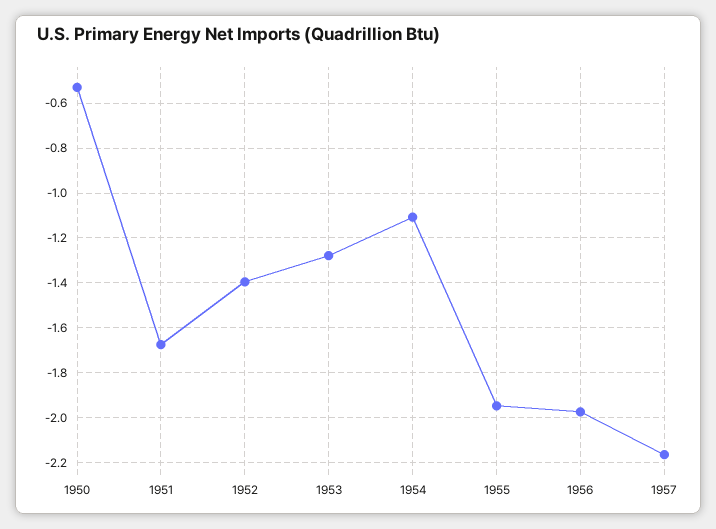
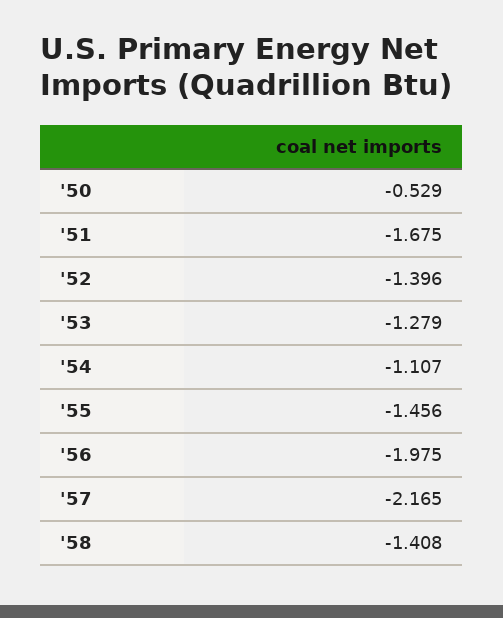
1955: -1.95 -> -1.456
'58: none -> -1.408

